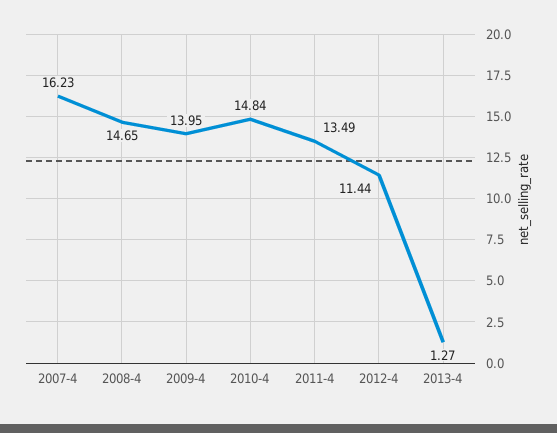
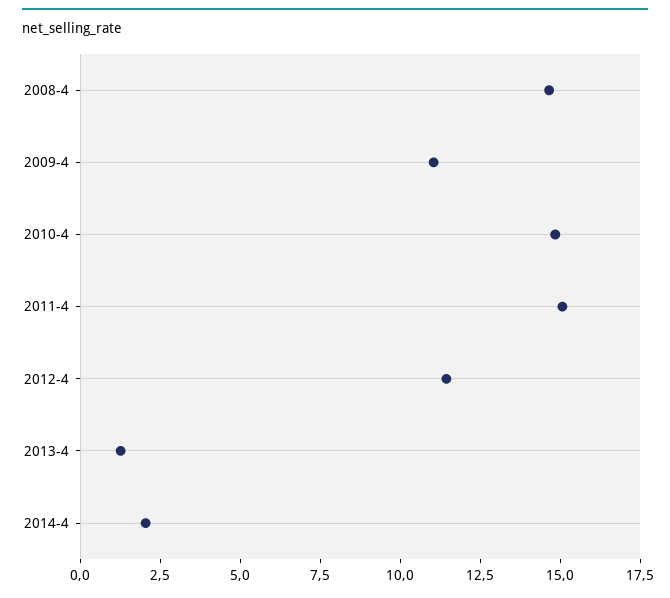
2007-4: 16.23 -> none
2009-4: 13.95 -> 11
2011-4: 13.49 -> 15
2014-4: none -> 2

